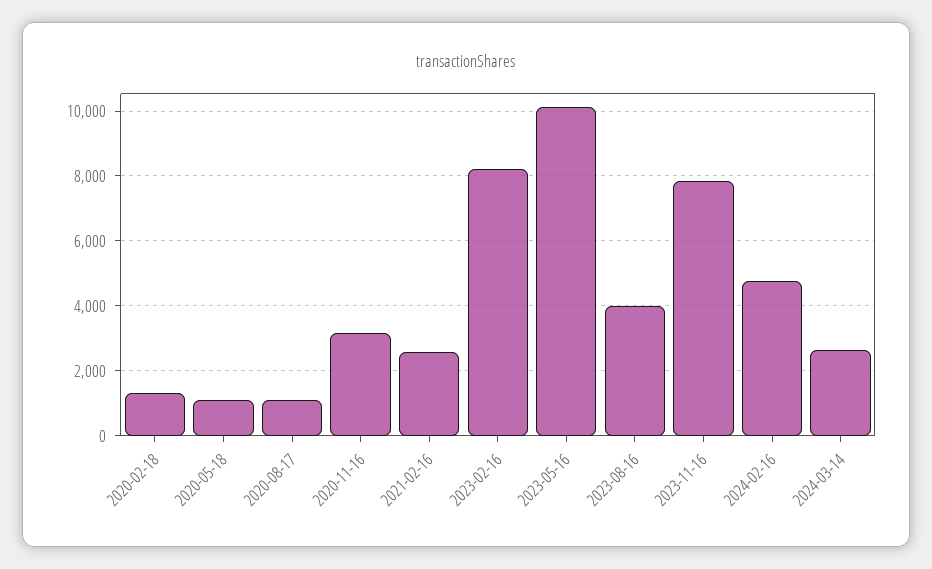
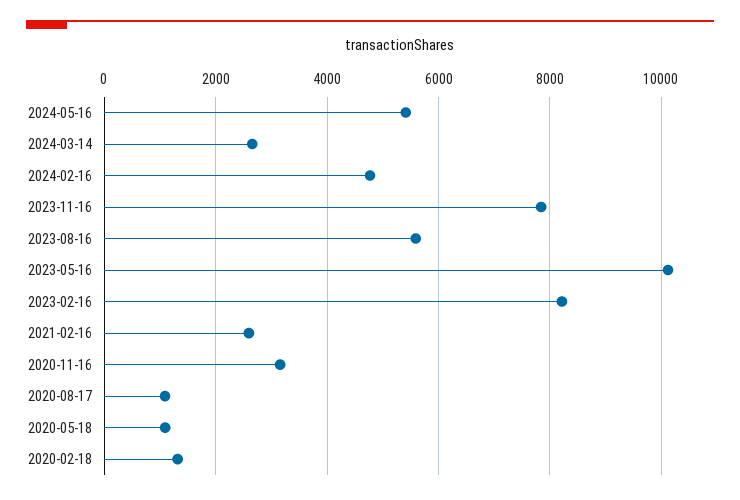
2023-08-16: 4000 -> 5600
2024-05-16: none -> 5400

